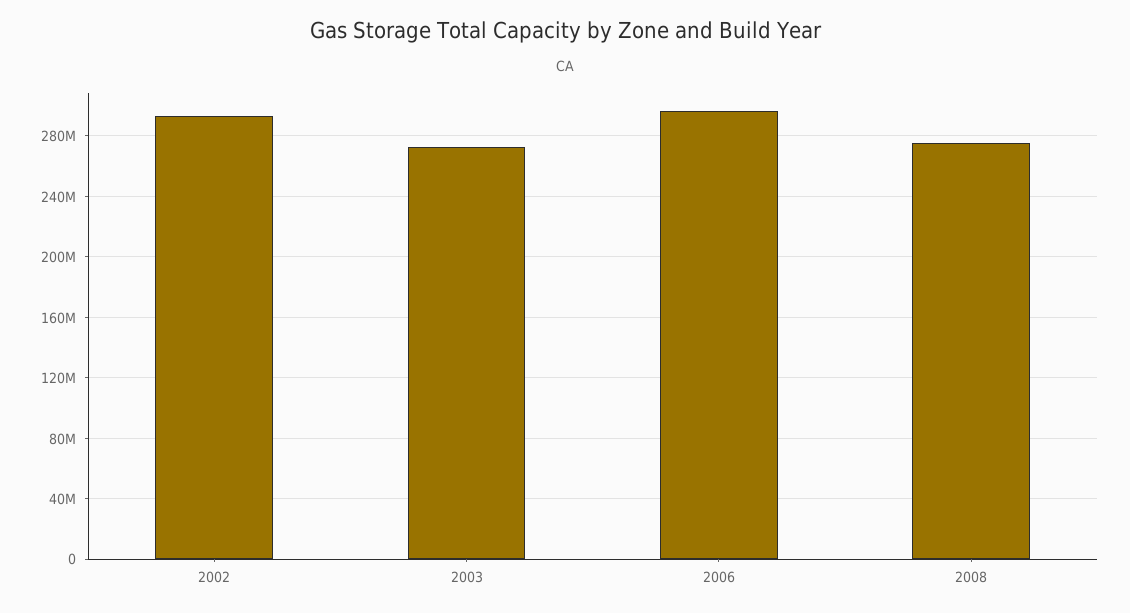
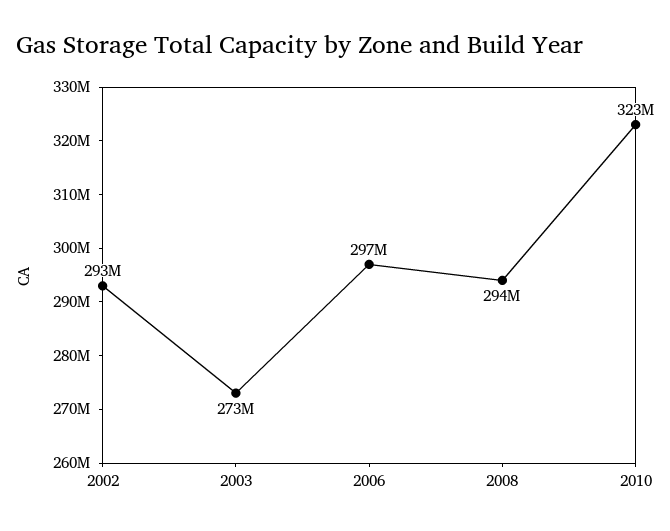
2008: 275000000 -> 294000000
2010: none -> 323000000

